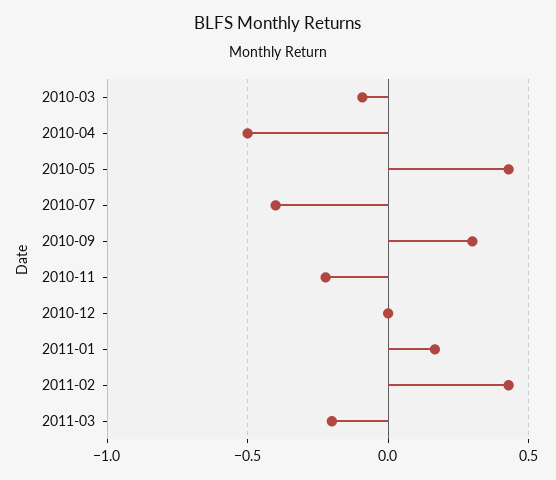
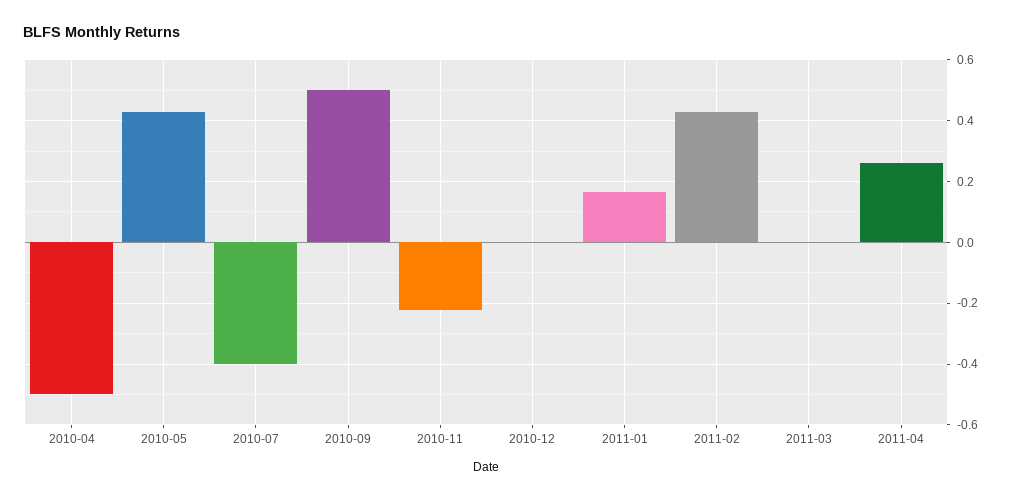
2010-03: -0.1 -> none
2010-09: 0.3 -> 0.5
2011-03: -0.2 -> 0
2011-04: none -> 0.26

